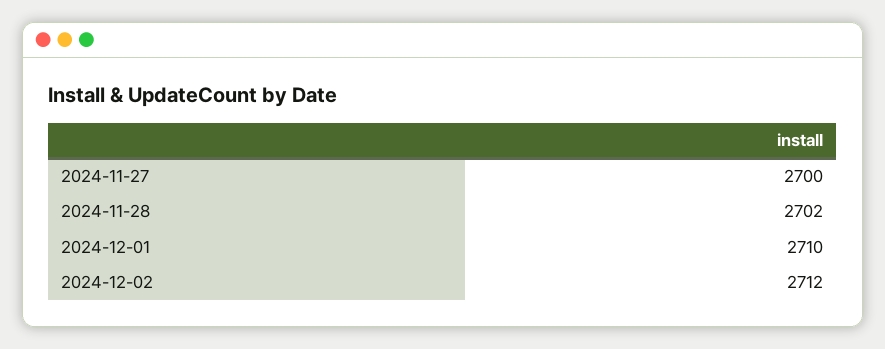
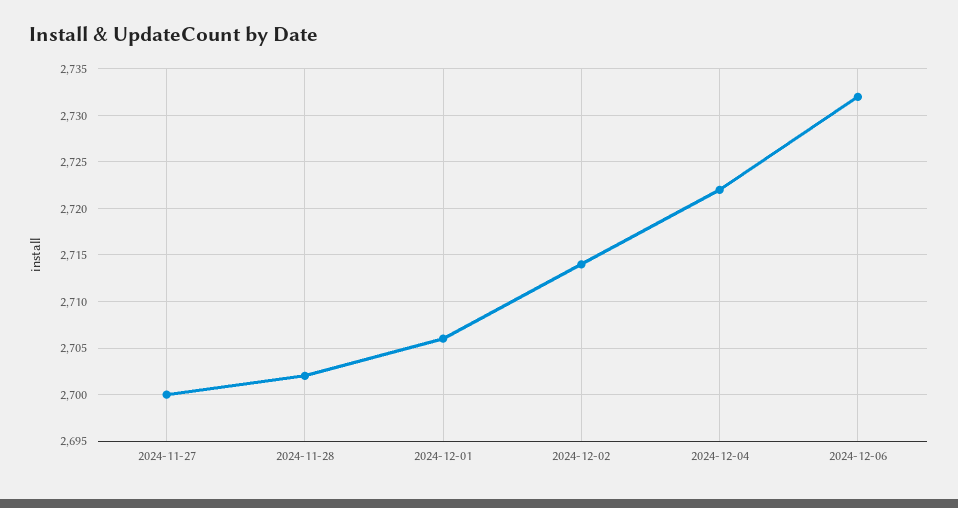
2024-12-01: 2710 -> 2706
2024-12-02: 2712 -> 2714
2024-12-04: none -> 2722
2024-12-06: none -> 2732

